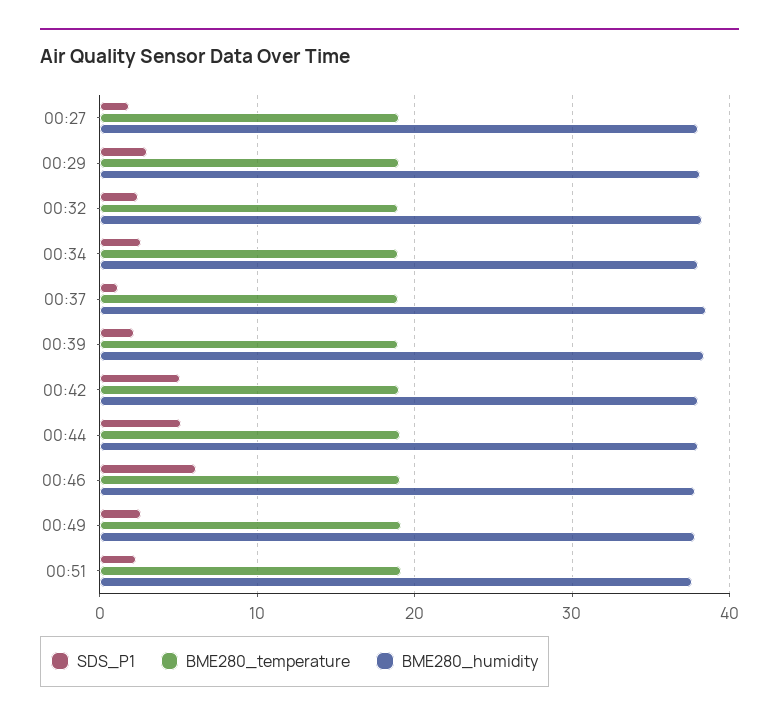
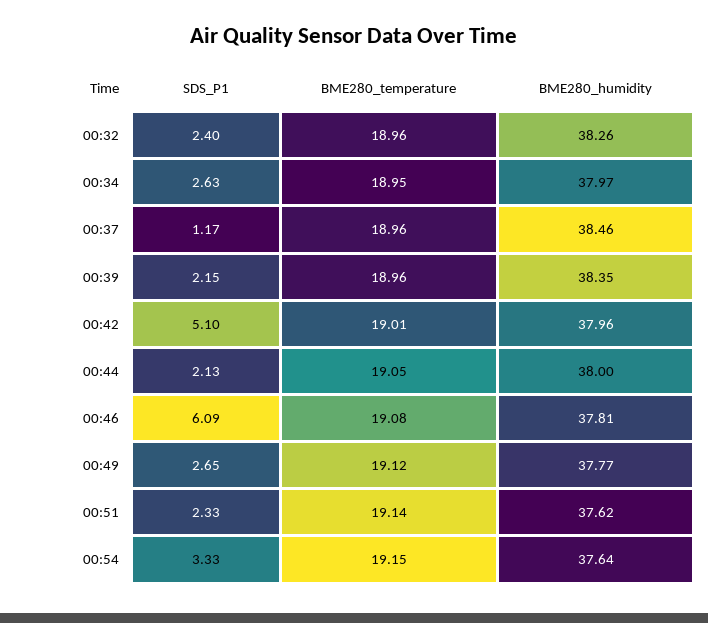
SDS_P1, 00:27: 2 -> none
BME280_temperature, 00:27: 19 -> none
BME280_humidity, 00:27: 38 -> none
SDS_P1, 00:29: 3 -> none
BME280_temperature, 00:29: 19 -> none
BME280_humidity, 00:29: 38 -> none
SDS_P1, 00:44: 5 -> 2.13
SDS_P1, 00:54: none -> 3.33
BME280_temperature, 00:54: none -> 19.15
BME280_humidity, 00:54: none -> 37.64

